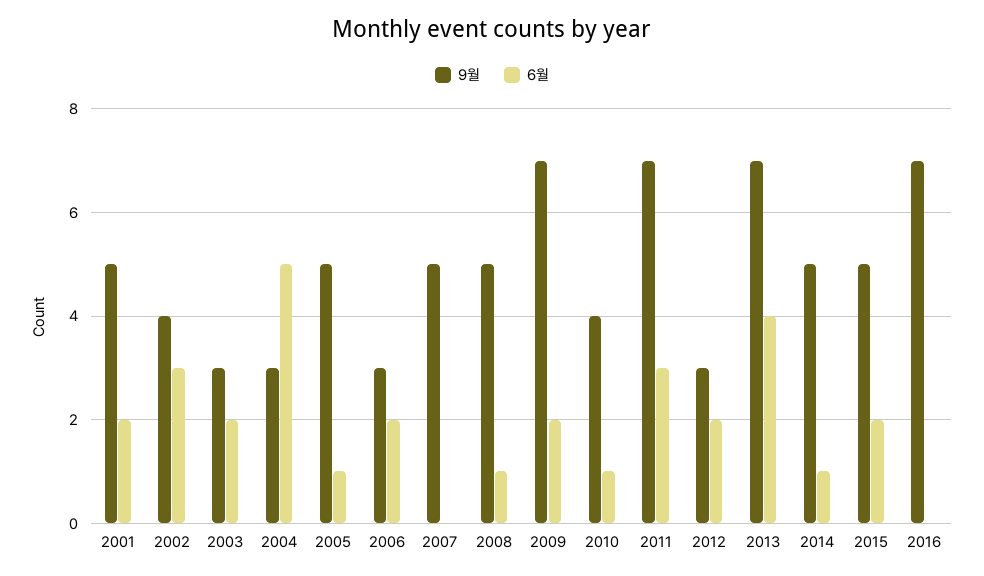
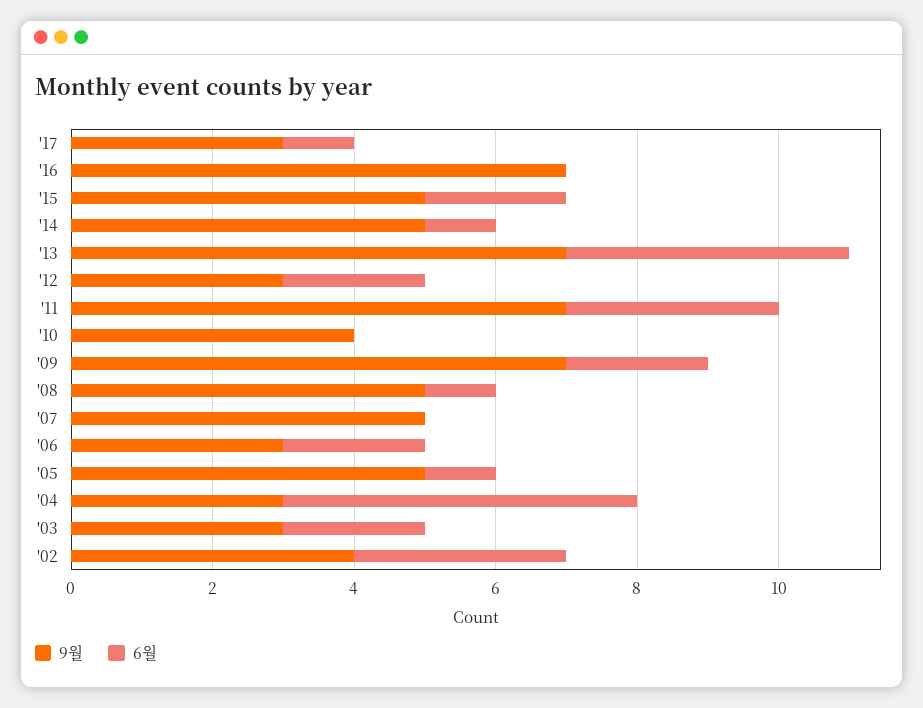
9월, 2001: 5 -> none
6월, 2001: 2 -> none
6월, 2010: 1 -> 0
9월, '17: none -> 3
6월, '17: none -> 1

